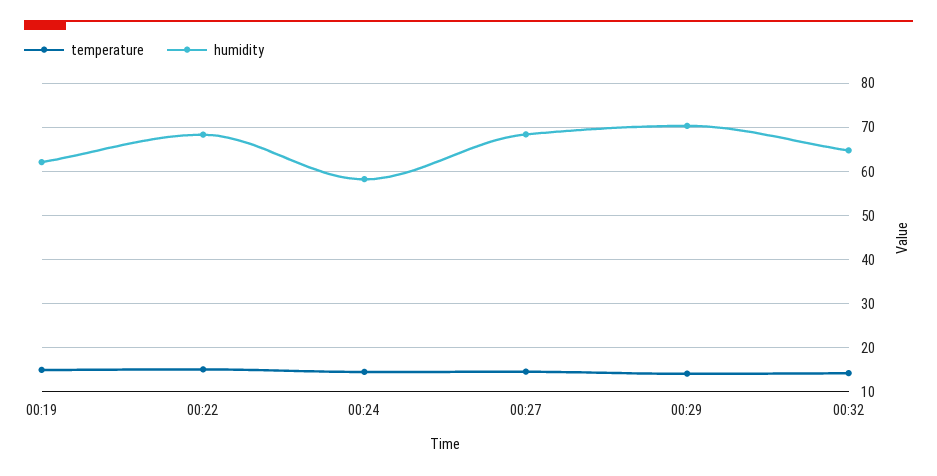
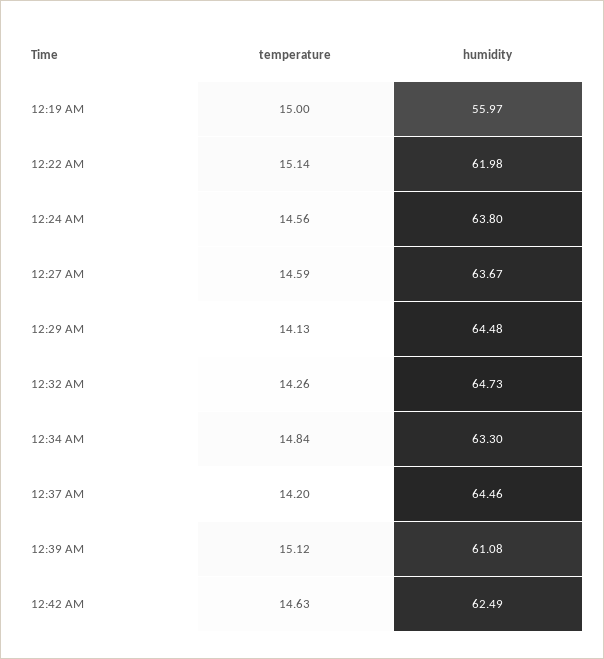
humidity, 00:19: 62 -> 55.97
humidity, 00:22: 68 -> 61.98
humidity, 00:24: 58 -> 63.8
humidity, 00:27: 68 -> 63.67
humidity, 00:29: 70 -> 64.48
temperature, 12:34 AM: none -> 14.84
humidity, 12:34 AM: none -> 63.3
temperature, 12:37 AM: none -> 14.2
humidity, 12:37 AM: none -> 64.46
temperature, 12:39 AM: none -> 15.12
humidity, 12:39 AM: none -> 61.08
temperature, 12:42 AM: none -> 14.63
humidity, 12:42 AM: none -> 62.49

